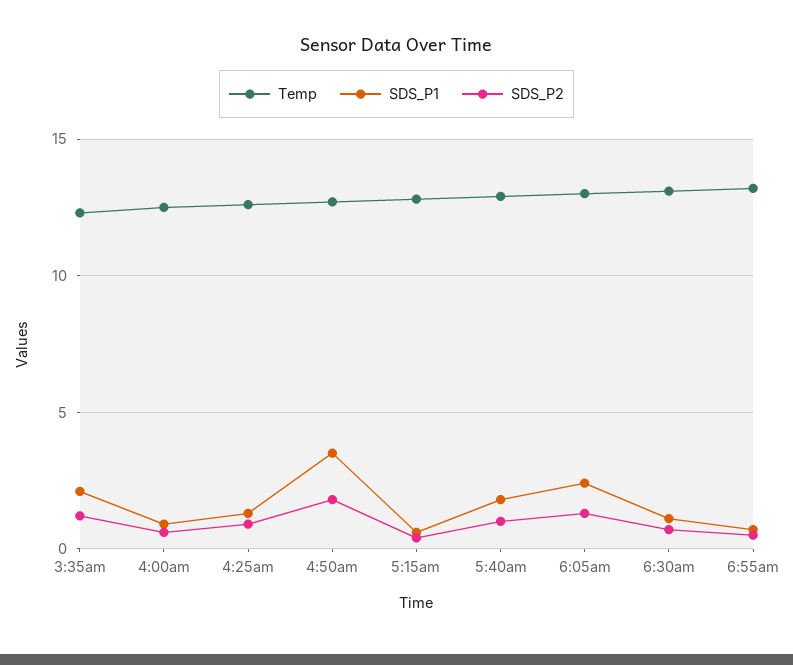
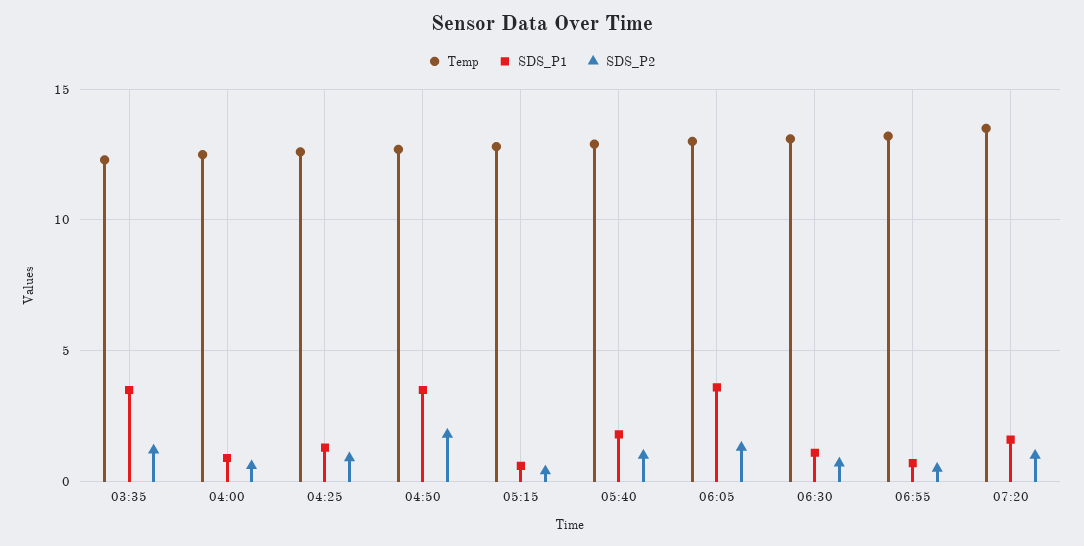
SDS_P1, 3:35am: 2 -> 3.5
SDS_P1, 6:05am: 2.5 -> 3.5
Temp, 07:20: none -> 13.5
SDS_P1, 07:20: none -> 1.5
SDS_P2, 07:20: none -> 1

